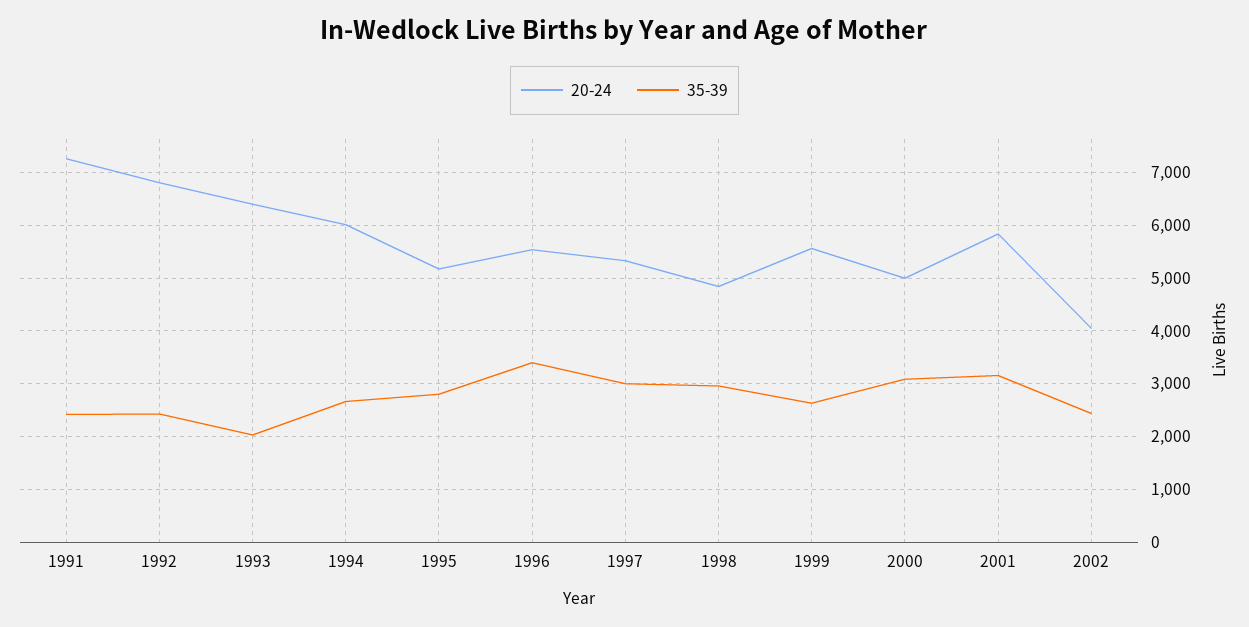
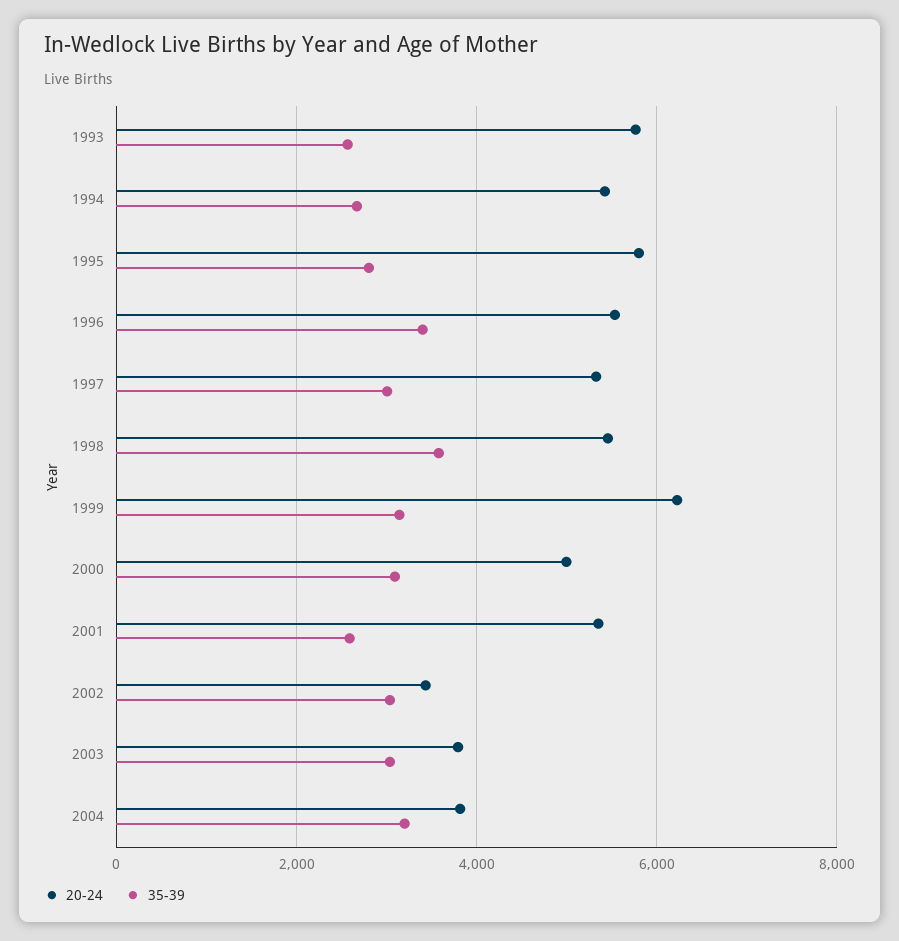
20-24, 1991: 7200 -> none
35-39, 1991: 2400 -> none
20-24, 1992: 6800 -> none
35-39, 1992: 2400 -> none
20-24, 1993: 6400 -> 5800
35-39, 1993: 2000 -> 2600
20-24, 1994: 6000 -> 5400
20-24, 1995: 5200 -> 5800
20-24, 1998: 4800 -> 5400
35-39, 1998: 3000 -> 3600
20-24, 1999: 5600 -> 6200
35-39, 1999: 2600 -> 3200
20-24, 2001: 5800 -> 5400
35-39, 2001: 3200 -> 2600
20-24, 2002: 4000 -> 3400
35-39, 2002: 2400 -> 3000
20-24, 2003: none -> 3800
35-39, 2003: none -> 3000
20-24, 2004: none -> 3800
35-39, 2004: none -> 3200

